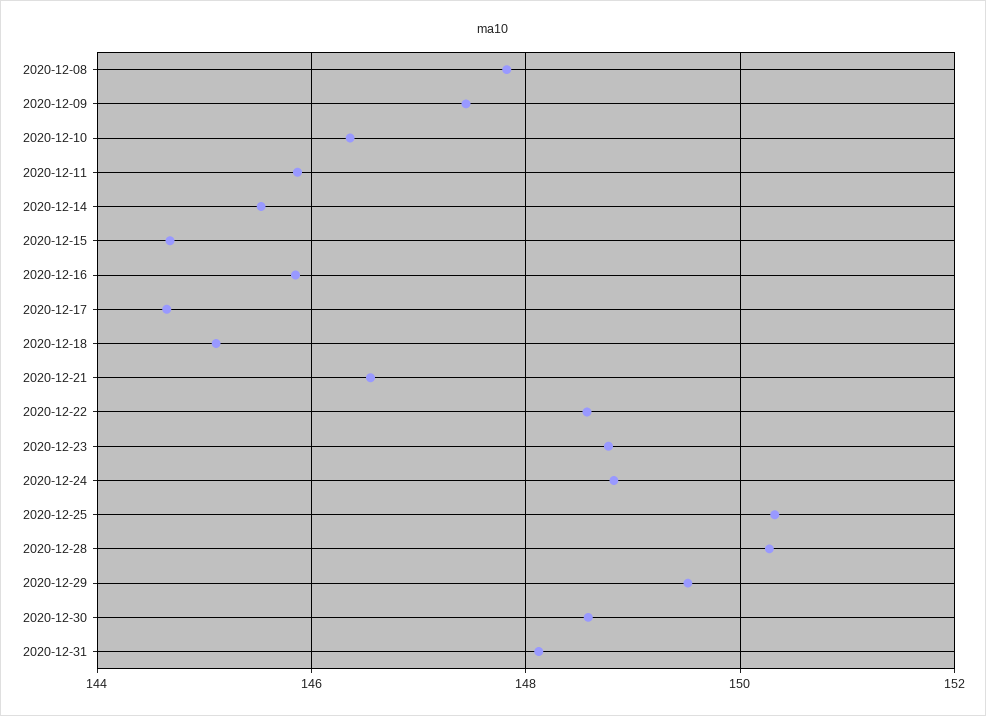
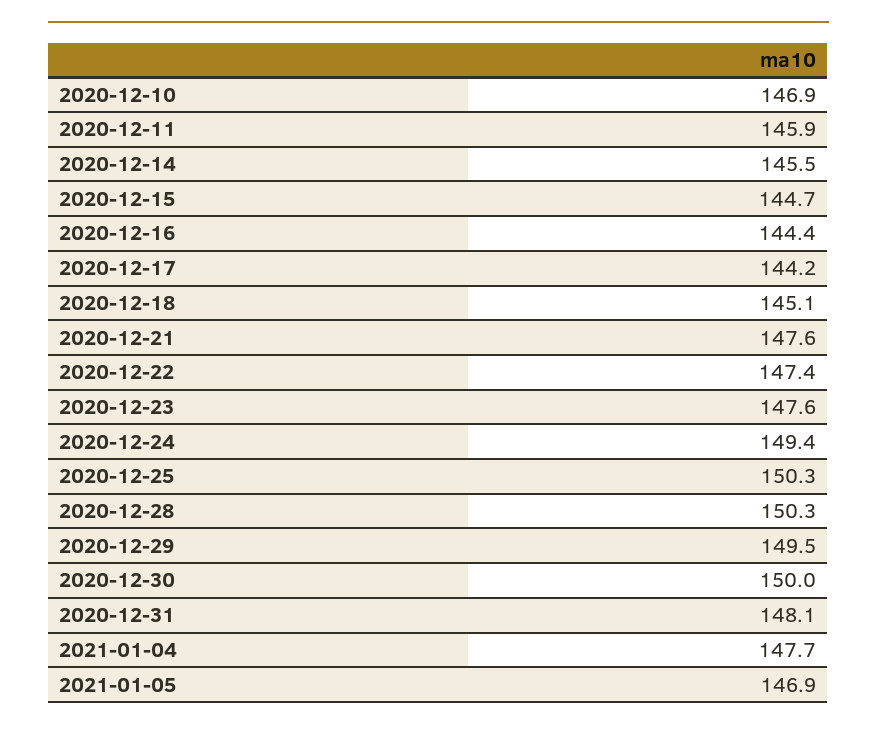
2020-12-08: 147.8 -> none
2020-12-09: 147.4 -> none
2020-12-10: 146.4 -> 146.9
2020-12-16: 145.8 -> 144.4
2020-12-17: 144.6 -> 144.2
2020-12-21: 146.6 -> 147.6
2020-12-22: 148.6 -> 147.4
2020-12-23: 148.8 -> 147.6
2020-12-24: 148.8 -> 149.4
2020-12-30: 148.6 -> 150
2021-01-04: none -> 147.7
2021-01-05: none -> 146.9

